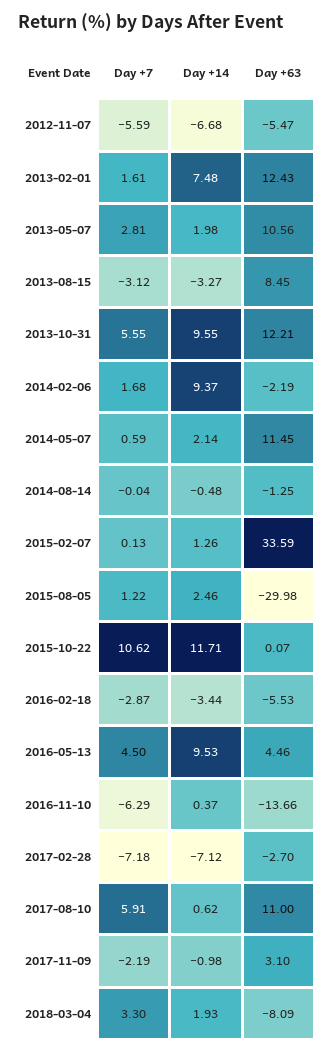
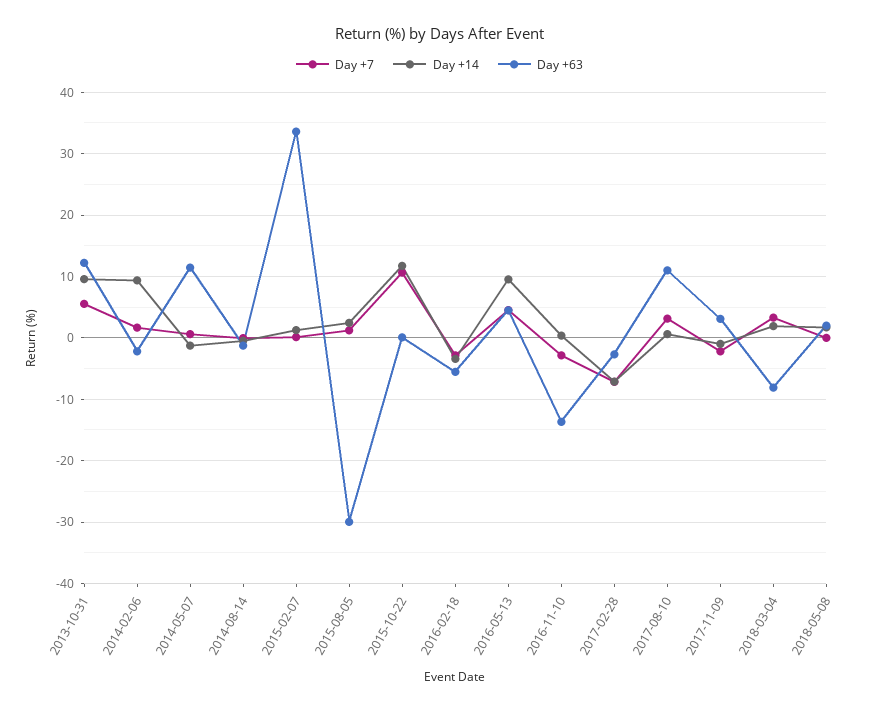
Day +7, 2012-11-07: -5.59 -> none
Day +14, 2012-11-07: -6.68 -> none
Day +63, 2012-11-07: -5.47 -> none
Day +7, 2013-02-01: 1.61 -> none
Day +14, 2013-02-01: 7.48 -> none
Day +63, 2013-02-01: 12.43 -> none
Day +7, 2013-05-07: 2.81 -> none
Day +14, 2013-05-07: 1.98 -> none
Day +63, 2013-05-07: 10.56 -> none
Day +7, 2013-08-15: -3.12 -> none
Day +14, 2013-08-15: -3.27 -> none
Day +63, 2013-08-15: 8.45 -> none
Day +14, 2014-05-07: 2.14 -> -1
Day +7, 2016-11-10: -6.29 -> -3
Day +7, 2017-08-10: 5.91 -> 3
Day +7, 2018-05-08: none -> 0
Day +14, 2018-05-08: none -> 2
Day +63, 2018-05-08: none -> 2

